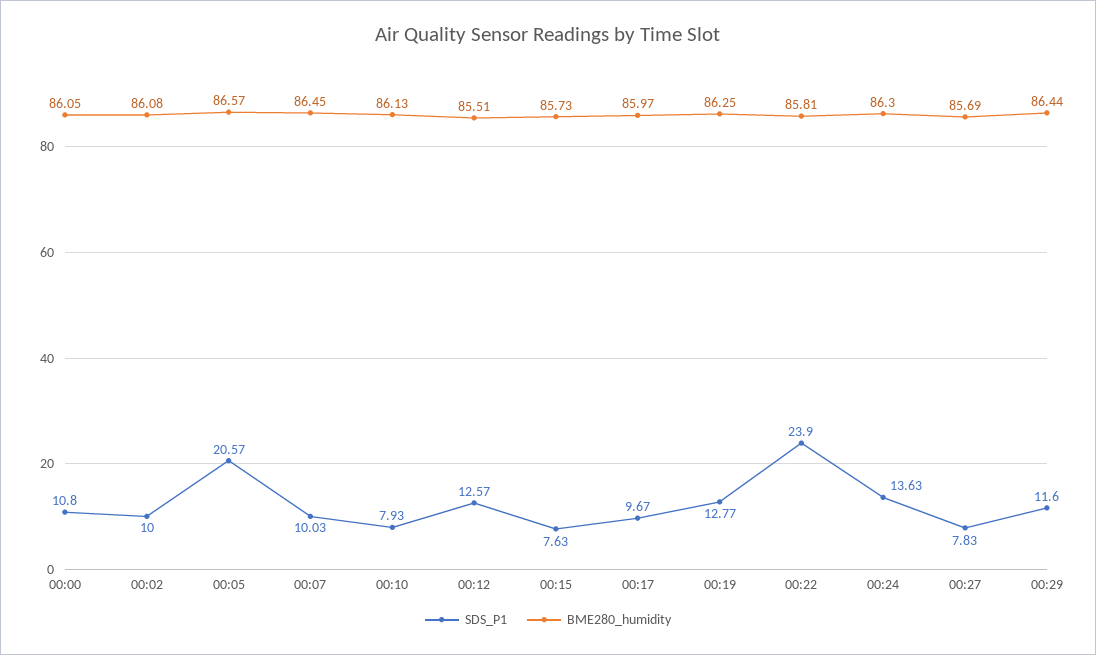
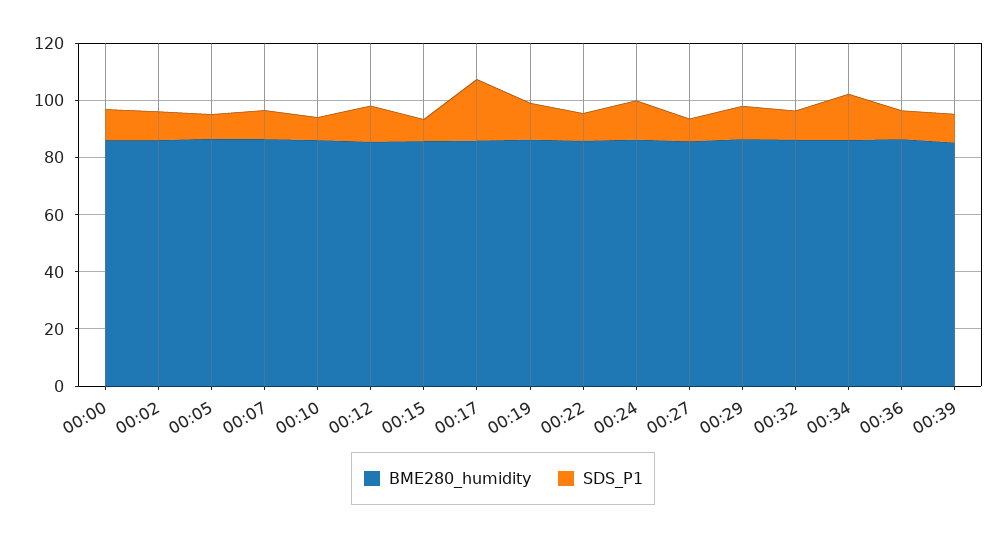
SDS_P1, 00:05: 20.57 -> 10
SDS_P1, 00:17: 9.67 -> 20
SDS_P1, 00:22: 23.9 -> 10
BME280_humidity, 00:32: none -> 85
SDS_P1, 00:32: none -> 10
BME280_humidity, 00:34: none -> 85
SDS_P1, 00:34: none -> 15
BME280_humidity, 00:36: none -> 85
SDS_P1, 00:36: none -> 10
BME280_humidity, 00:39: none -> 85
SDS_P1, 00:39: none -> 10

